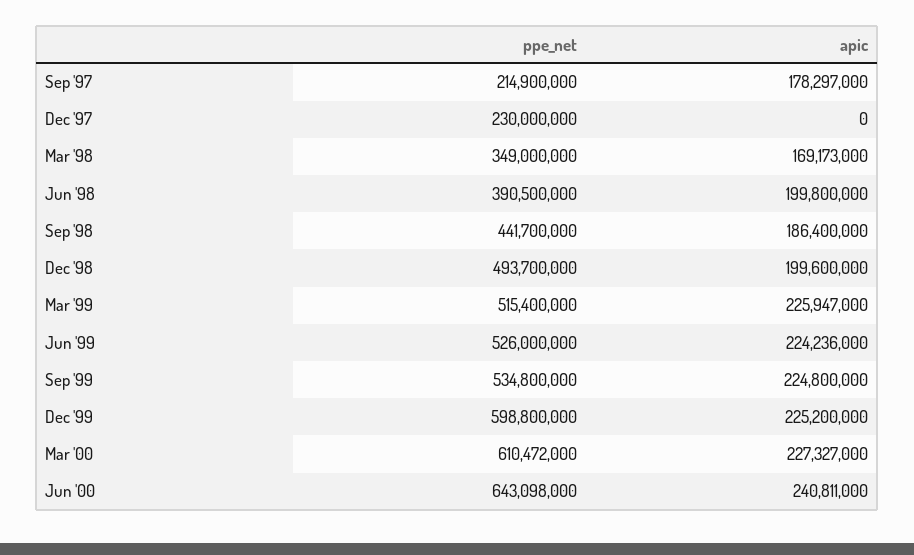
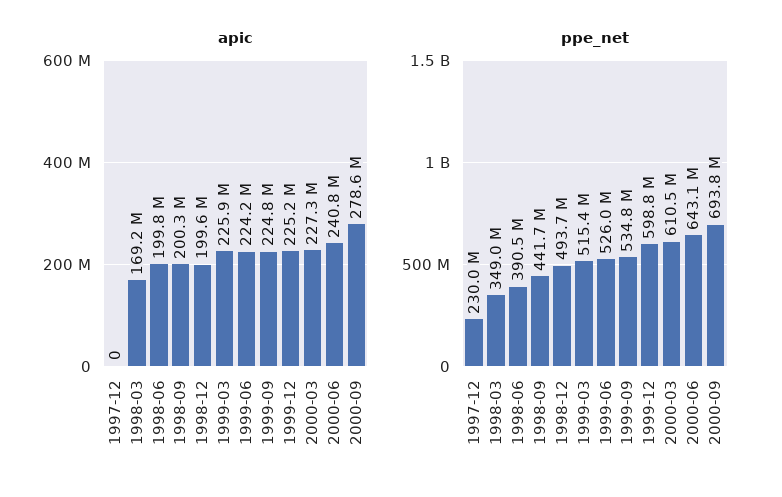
ppe_net, Sep '97: 214900000 -> none
apic, Sep '97: 178297000 -> none
apic, Sep '98: 186400000 -> 200300000
apic, 2000-09: none -> 278600000
ppe_net, 2000-09: none -> 693800000

